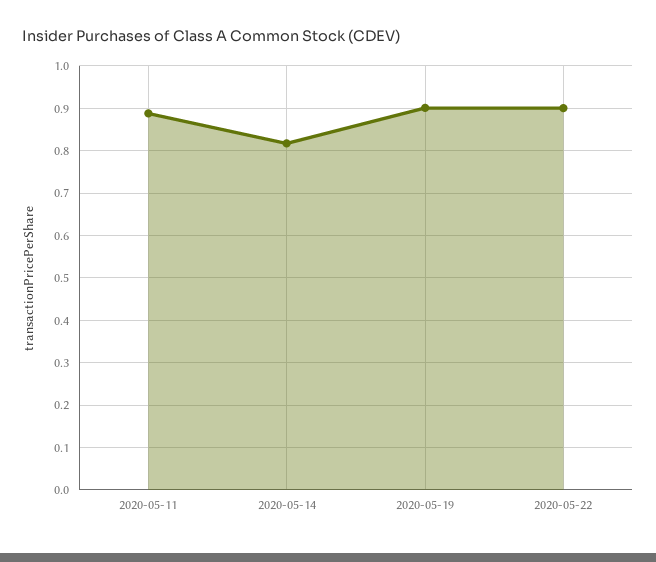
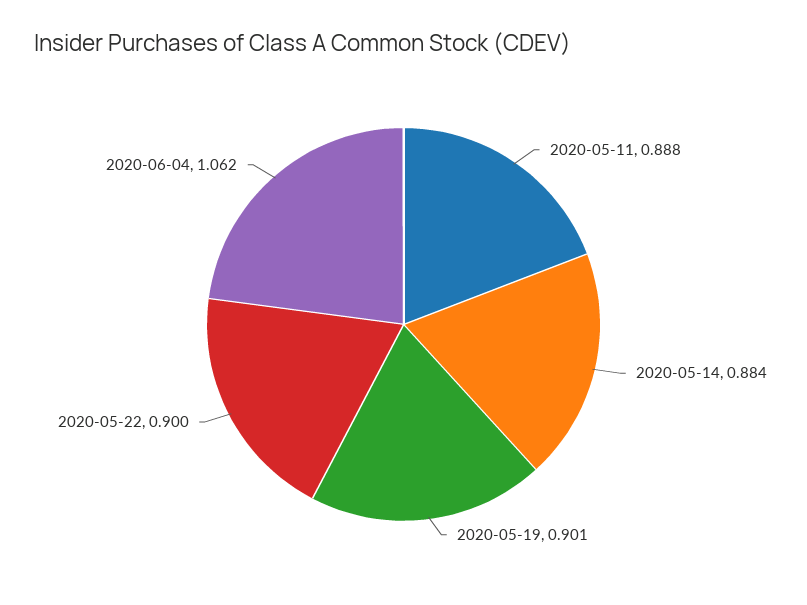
2020-05-14: 0.82 -> 0.884
2020-06-04: none -> 1.062

